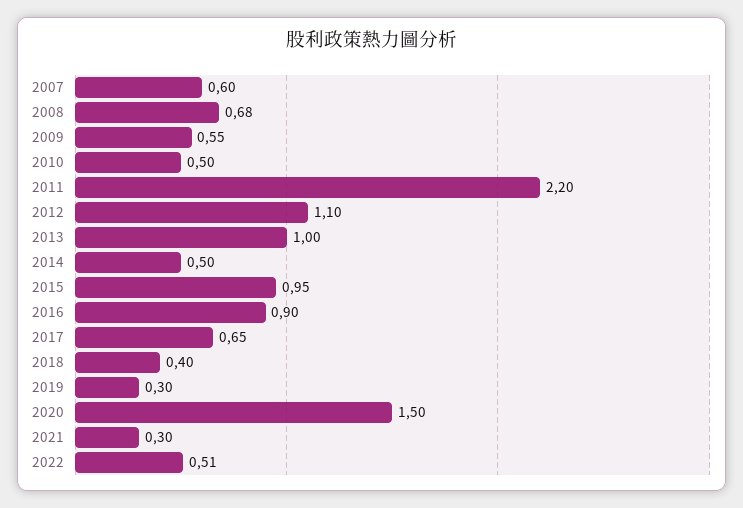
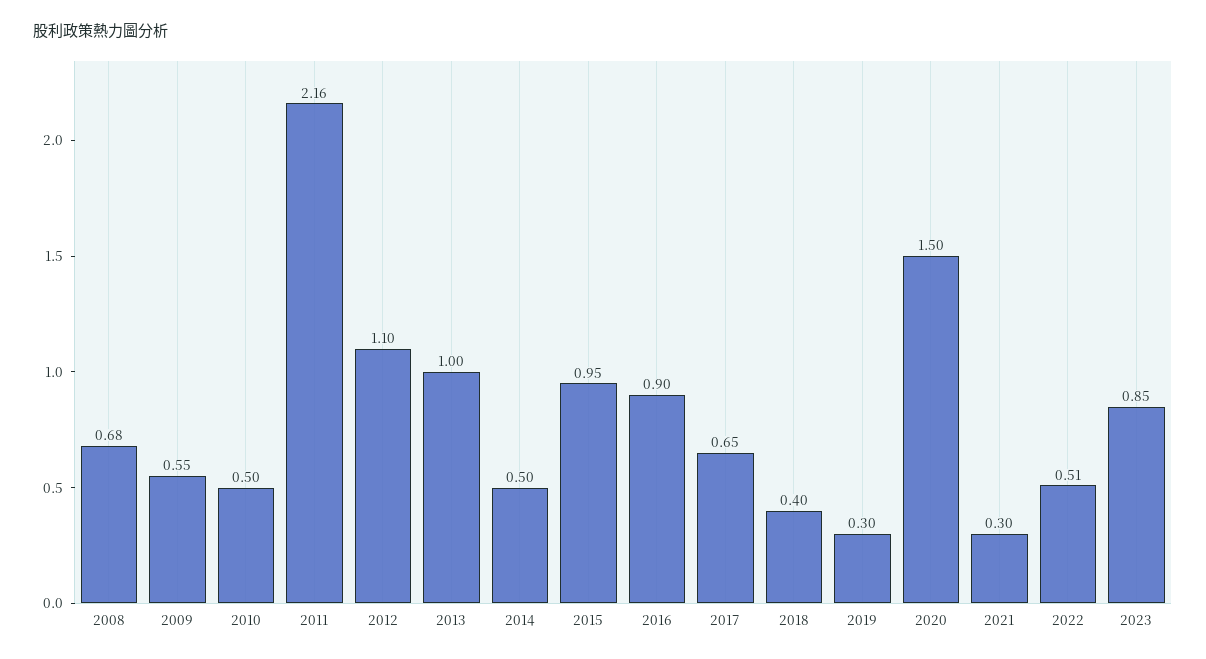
2007: 0.6 -> none
2011: 2.2 -> 2.16
2023: none -> 0.85

